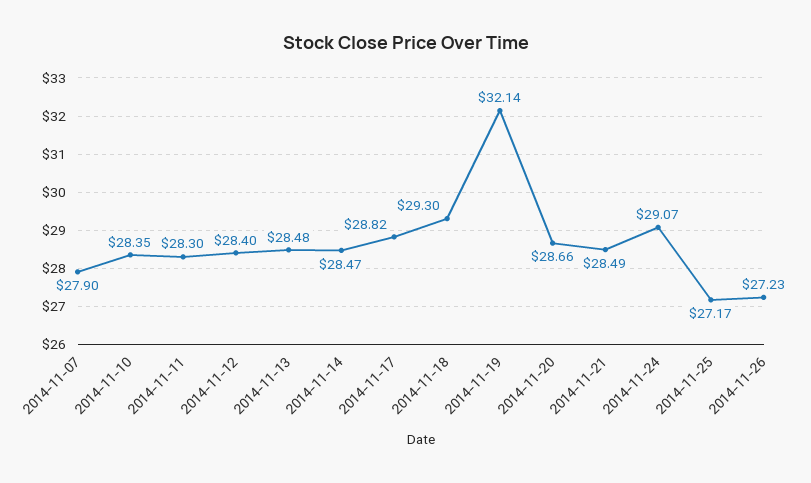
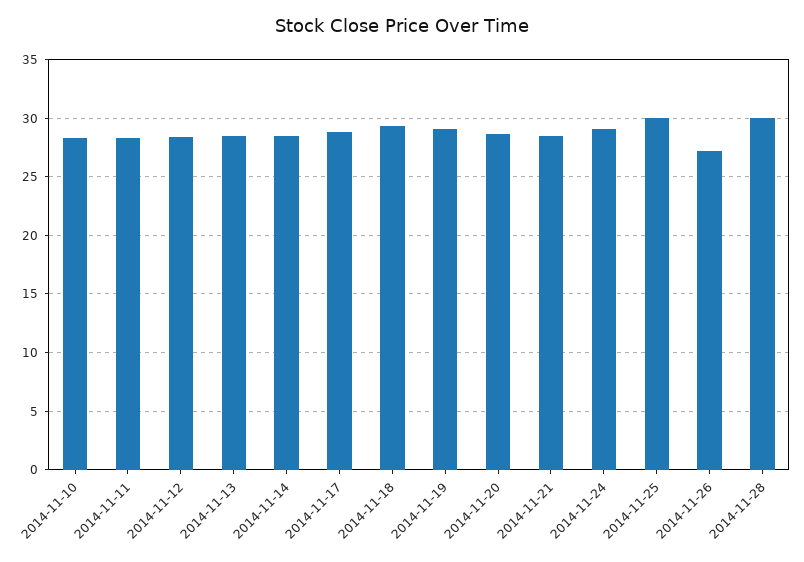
2014-11-07: 27.9 -> none
2014-11-19: 32.14 -> 29
2014-11-25: 27.17 -> 30
2014-11-28: none -> 30

